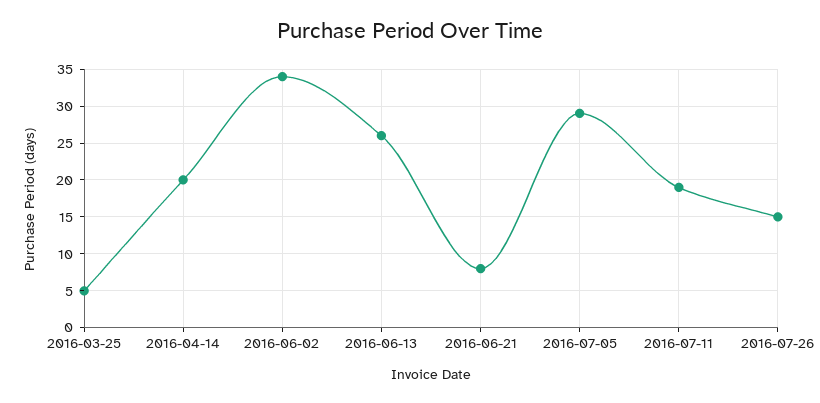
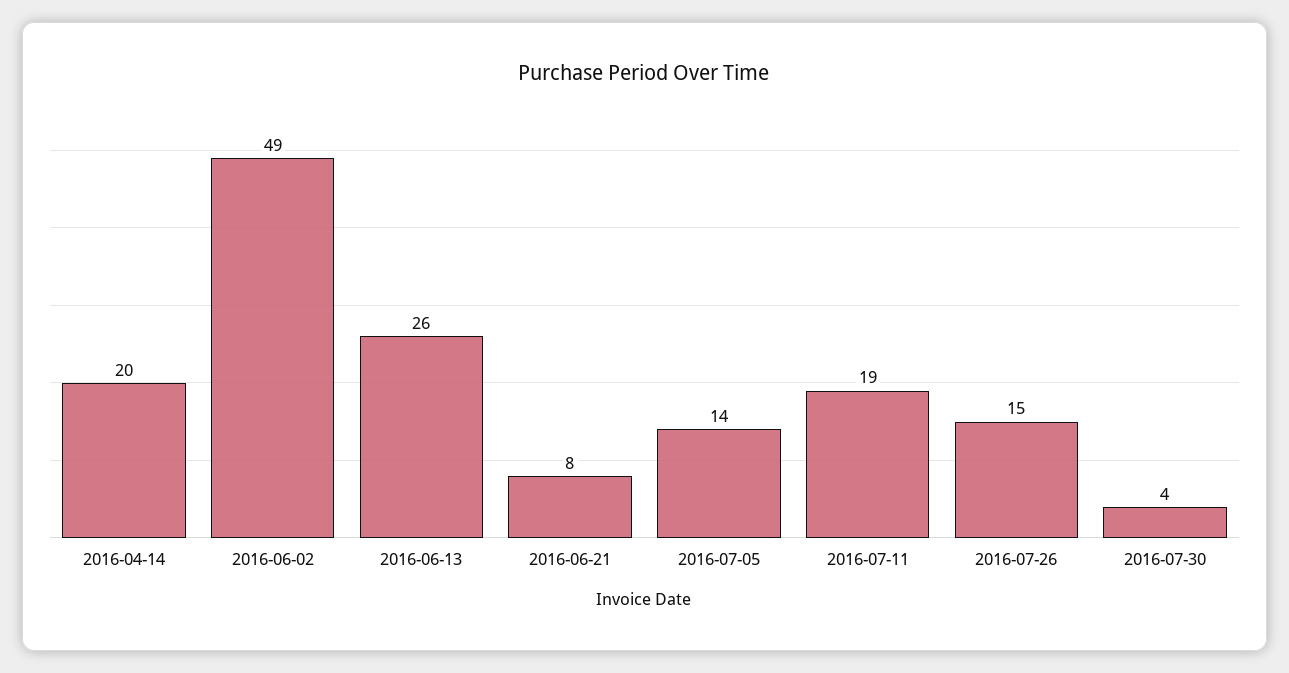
2016-03-25: 5 -> none
2016-06-02: 34 -> 49
2016-07-05: 29 -> 14
2016-07-30: none -> 4

